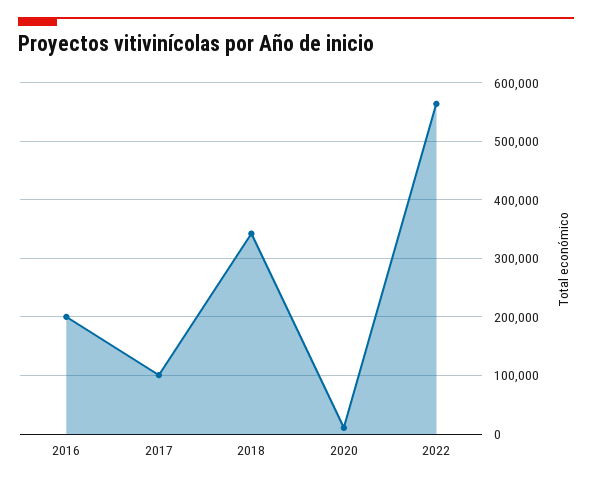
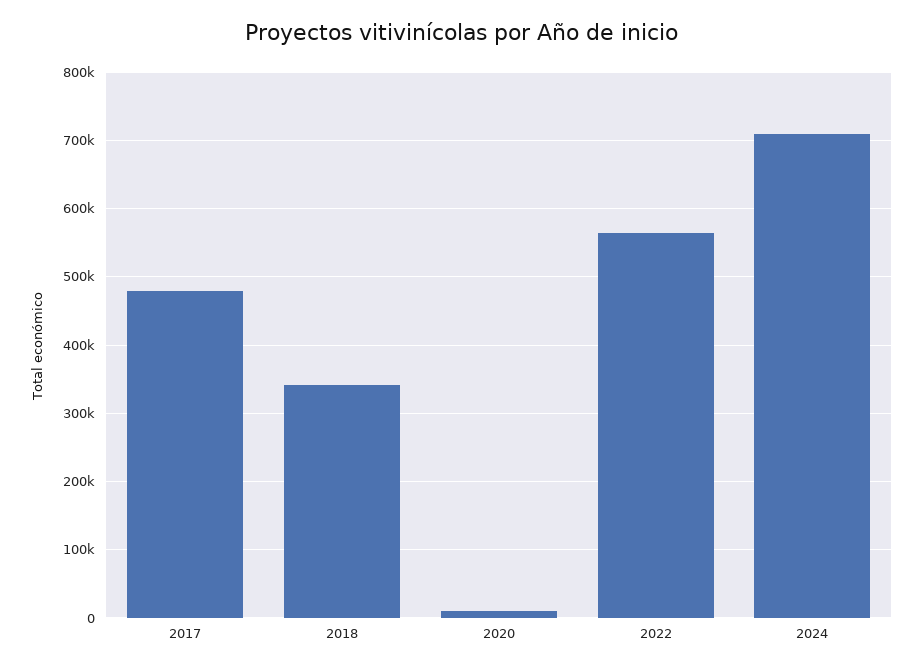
2016: 200000 -> none
2017: 100000 -> 480000
2024: none -> 710000

